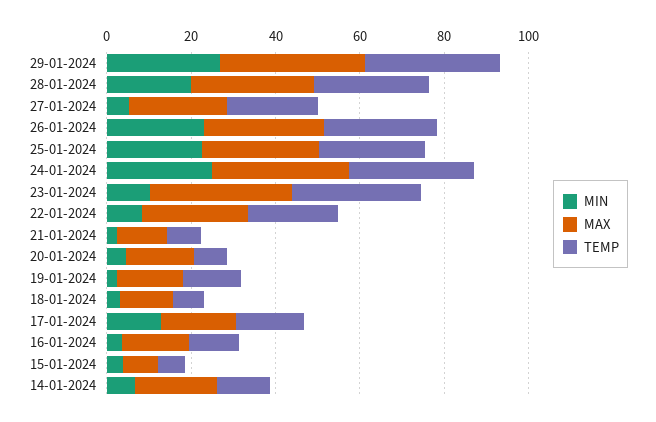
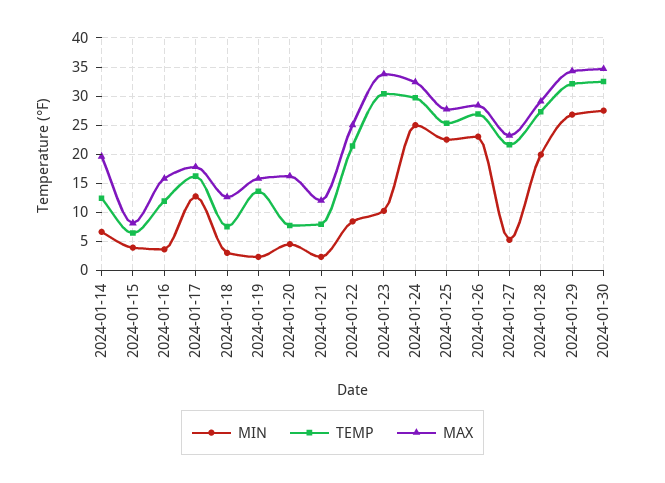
MIN, 2024-01-30: none -> 27.5
TEMP, 2024-01-30: none -> 32.5
MAX, 2024-01-30: none -> 35

